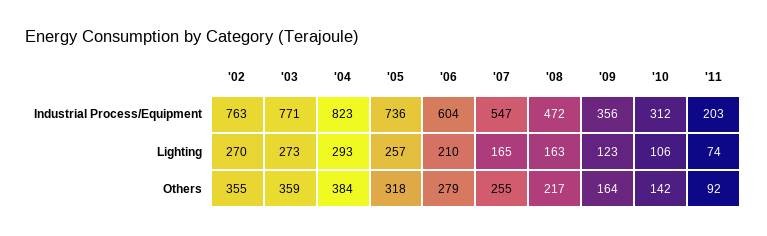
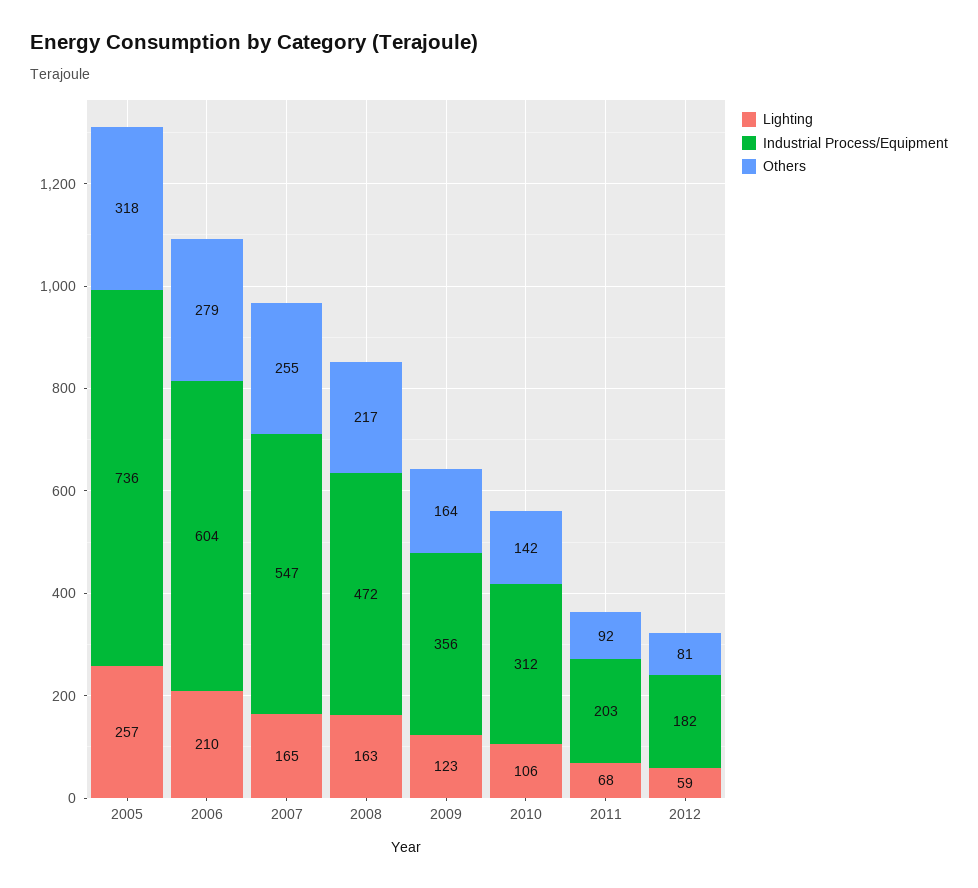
Industrial Process/Equipment, '02: 763 -> none
Industrial Process/Equipment, '03: 771 -> none
Industrial Process/Equipment, '04: 823 -> none
Lighting, '02: 270 -> none
Lighting, '03: 273 -> none
Lighting, '04: 293 -> none
Lighting, '11: 74 -> 68
Others, '02: 355 -> none
Others, '03: 359 -> none
Others, '04: 384 -> none
Lighting, 2012: none -> 59
Industrial Process/Equipment, 2012: none -> 182
Others, 2012: none -> 81

